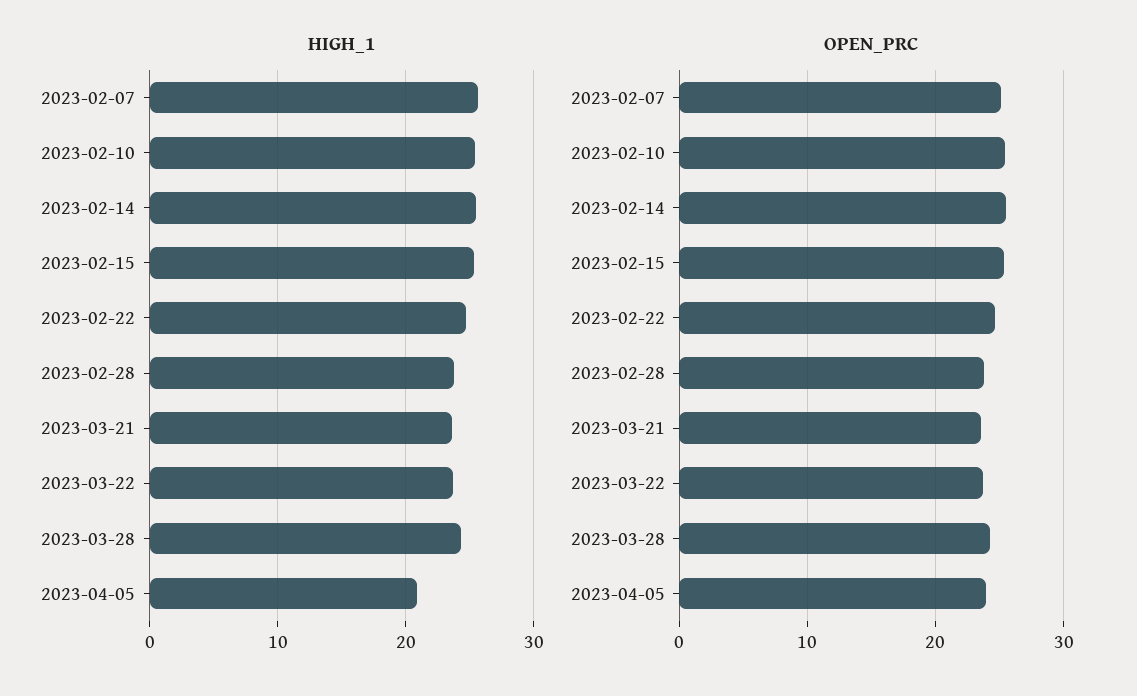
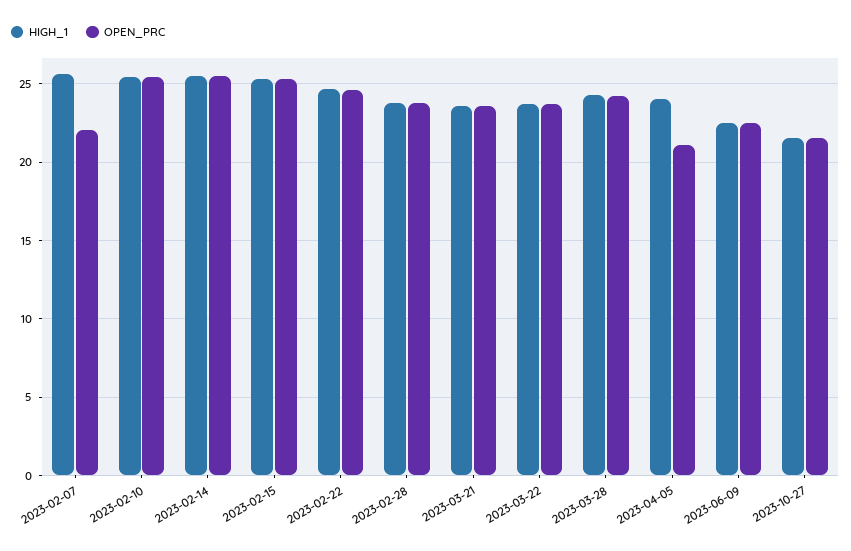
HIGH_1, 2023-04-05: 21 -> 24
OPEN_PRC, 2023-02-07: 25 -> 22
OPEN_PRC, 2023-04-05: 24 -> 21
HIGH_1, 2023-06-09: none -> 22.5
OPEN_PRC, 2023-06-09: none -> 22.5
HIGH_1, 2023-10-27: none -> 21.5
OPEN_PRC, 2023-10-27: none -> 21.5

